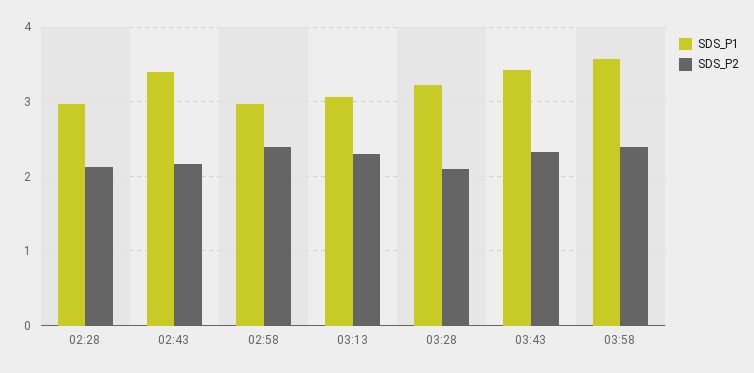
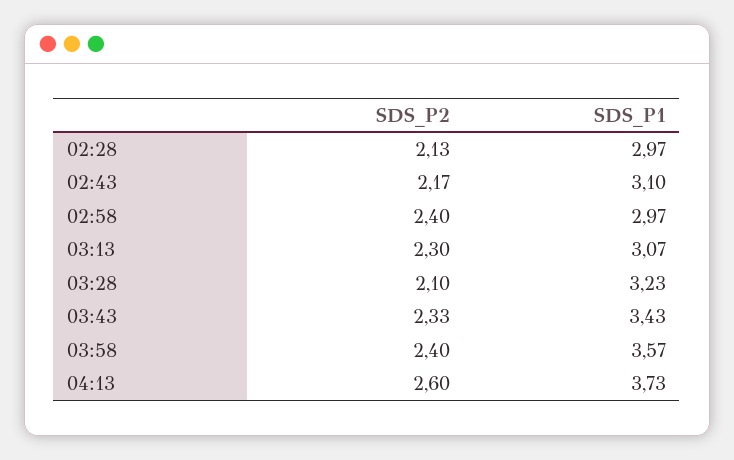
SDS_P1, 02:43: 3.4 -> 3.1
SDS_P2, 04:13: none -> 2.6
SDS_P1, 04:13: none -> 3.73

